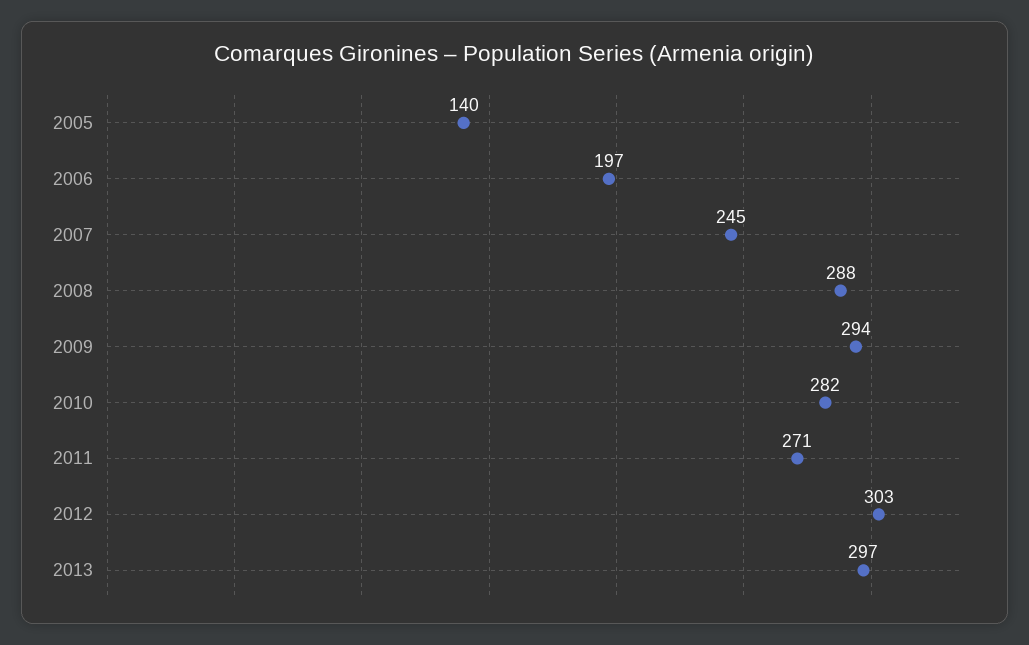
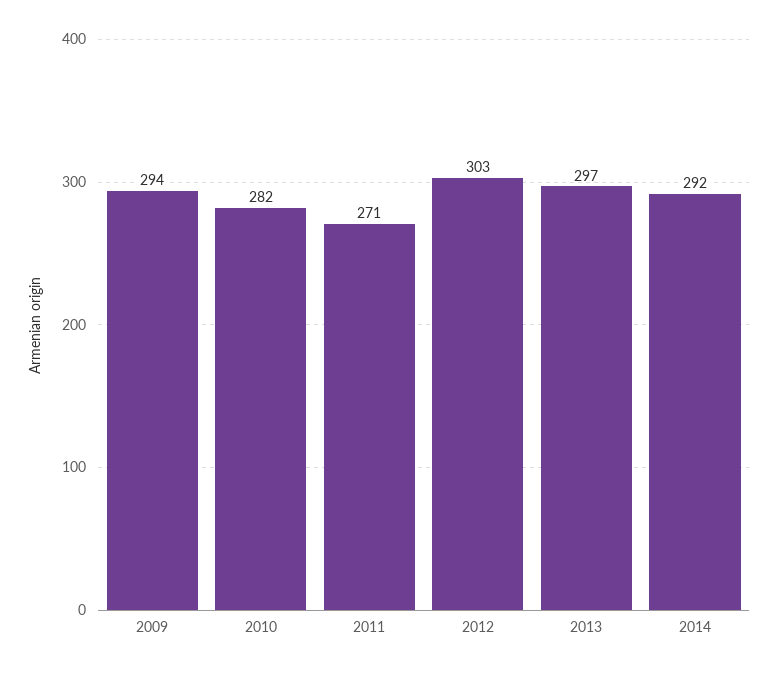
2005: 140 -> none
2006: 197 -> none
2007: 245 -> none
2008: 288 -> none
2014: none -> 292

